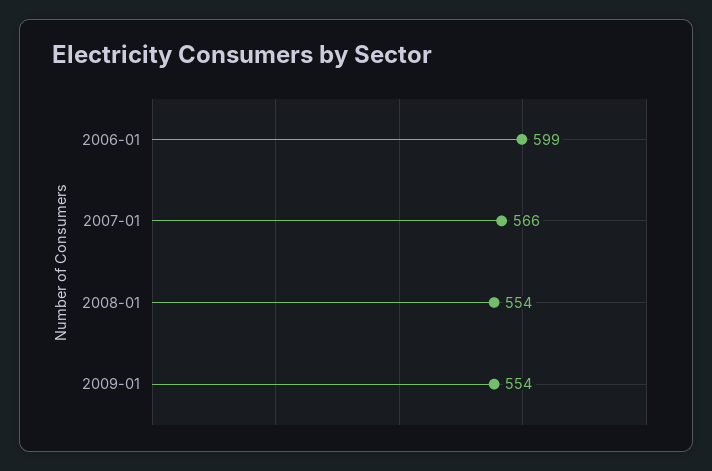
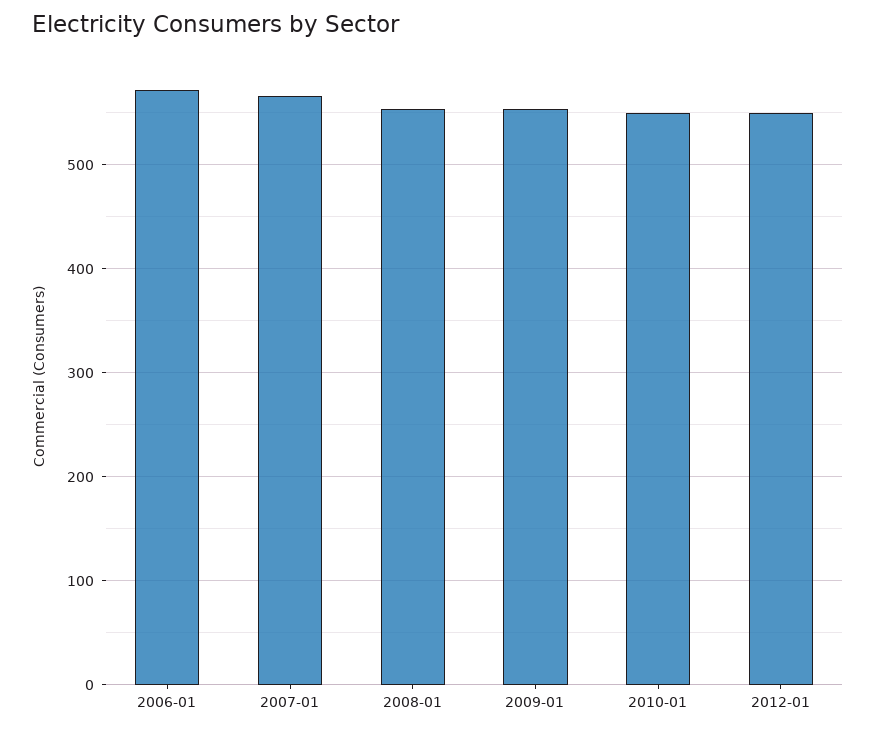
2006-01: 599 -> 570
2010-01: none -> 550
2012-01: none -> 550

